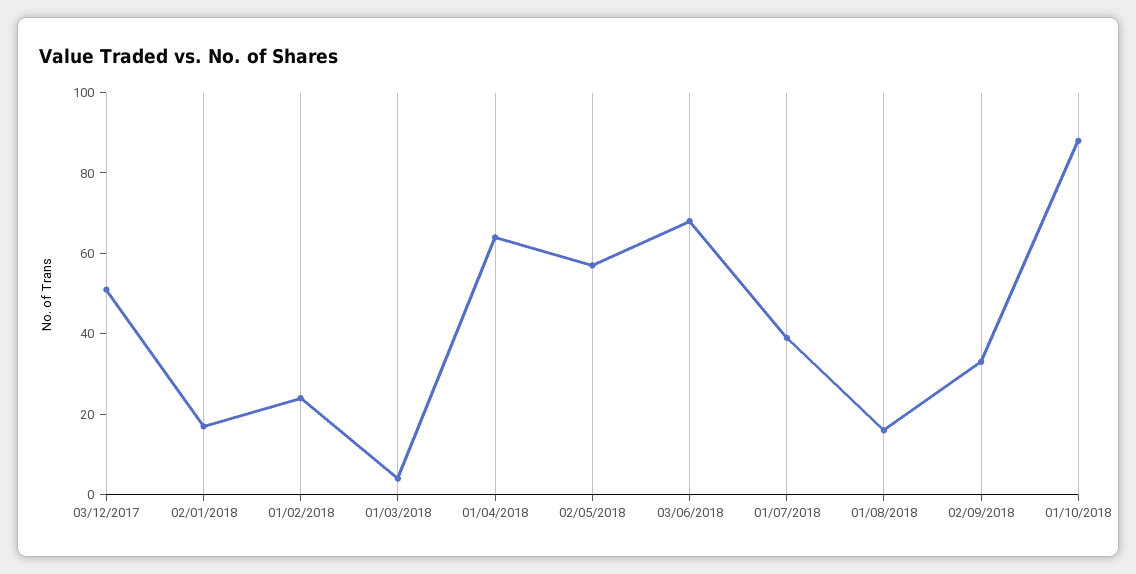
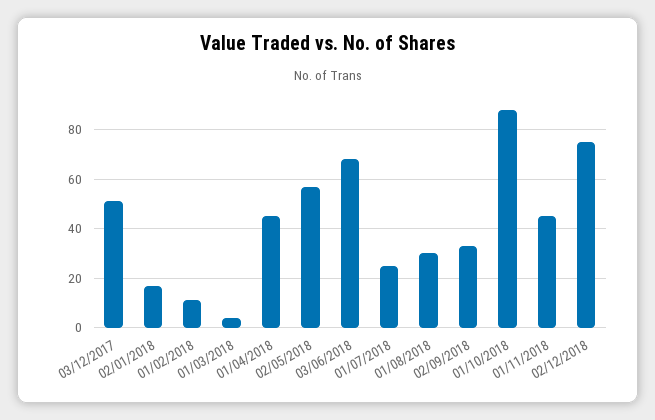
01/02/2018: 25 -> 10
01/04/2018: 65 -> 45
01/07/2018: 40 -> 25
01/08/2018: 15 -> 30
01/11/2018: none -> 45
02/12/2018: none -> 75

